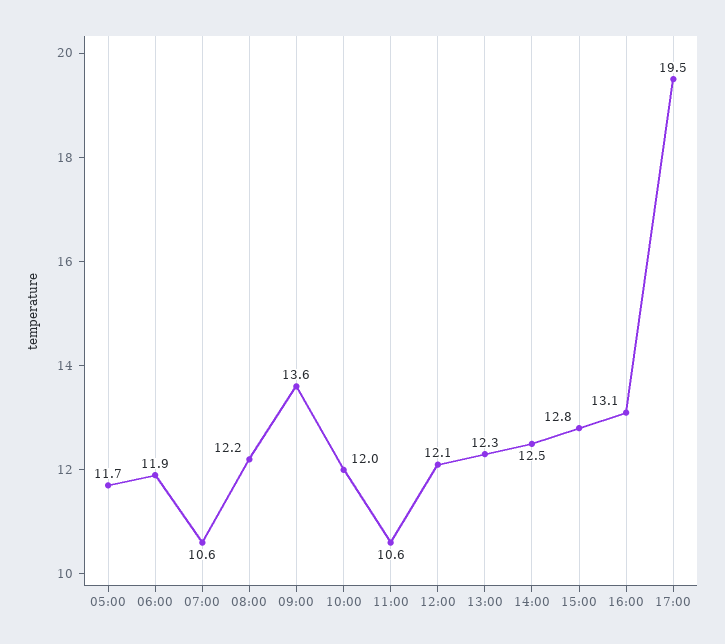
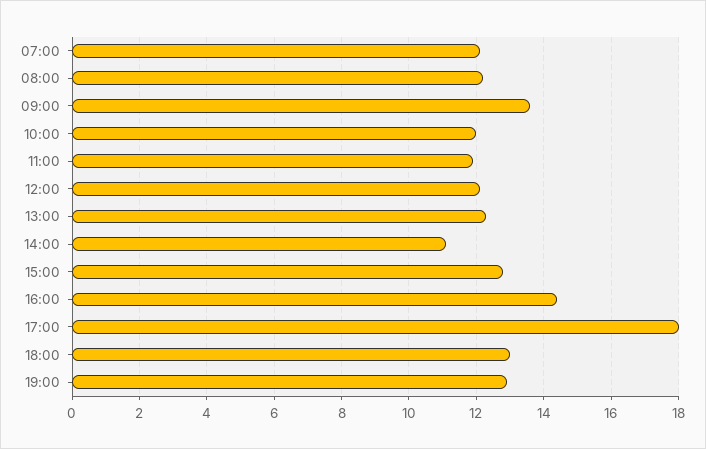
05:00: 11.7 -> none
06:00: 11.9 -> none
07:00: 10.6 -> 12
11:00: 10.6 -> 12
14:00: 12.5 -> 11
16:00: 13.1 -> 14.5
17:00: 19.5 -> 18
18:00: none -> 13
19:00: none -> 13

